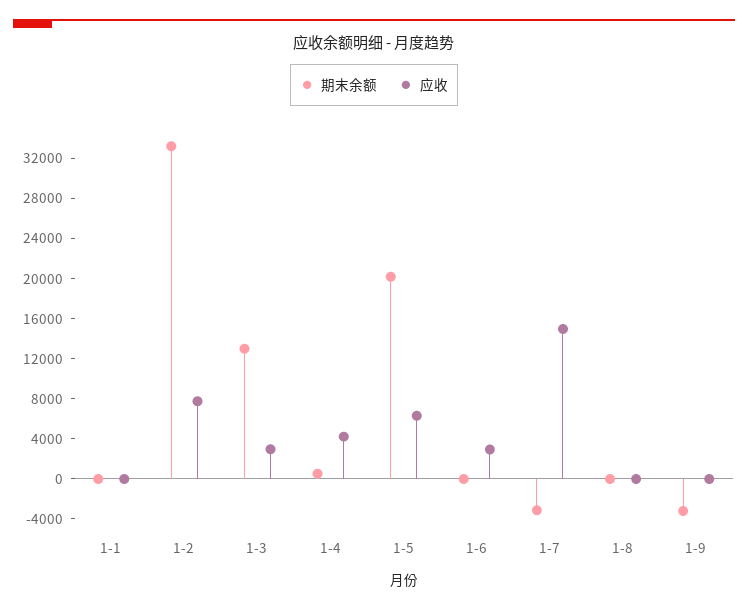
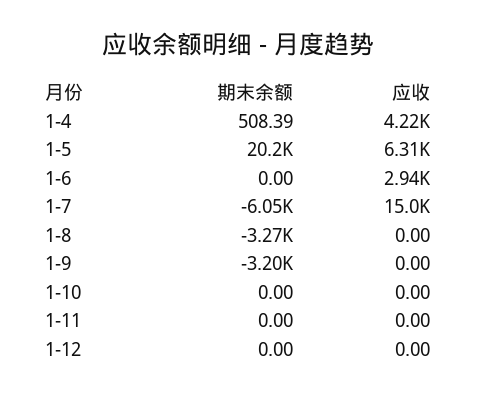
期末余额, 1-1: 0 -> none
应收, 1-1: 0 -> none
期末余额, 1-2: 33000 -> none
应收, 1-2: 8000 -> none
期末余额, 1-3: 13000 -> none
应收, 1-3: 3000 -> none
期末余额, 1-7: -3000 -> -6050
期末余额, 1-8: 0 -> -3270
期末余额, 1-10: none -> 0
应收, 1-10: none -> 0
期末余额, 1-11: none -> 0
应收, 1-11: none -> 0
期末余额, 1-12: none -> 0
应收, 1-12: none -> 0

